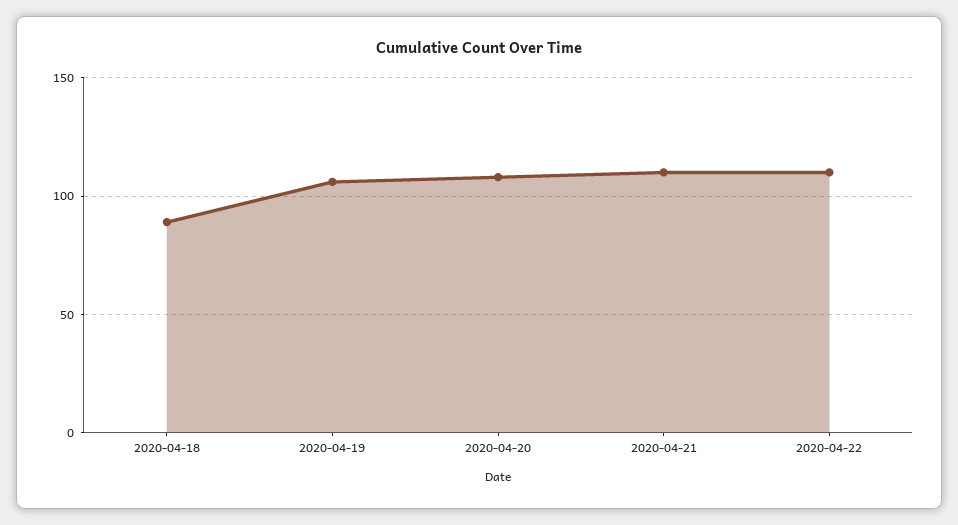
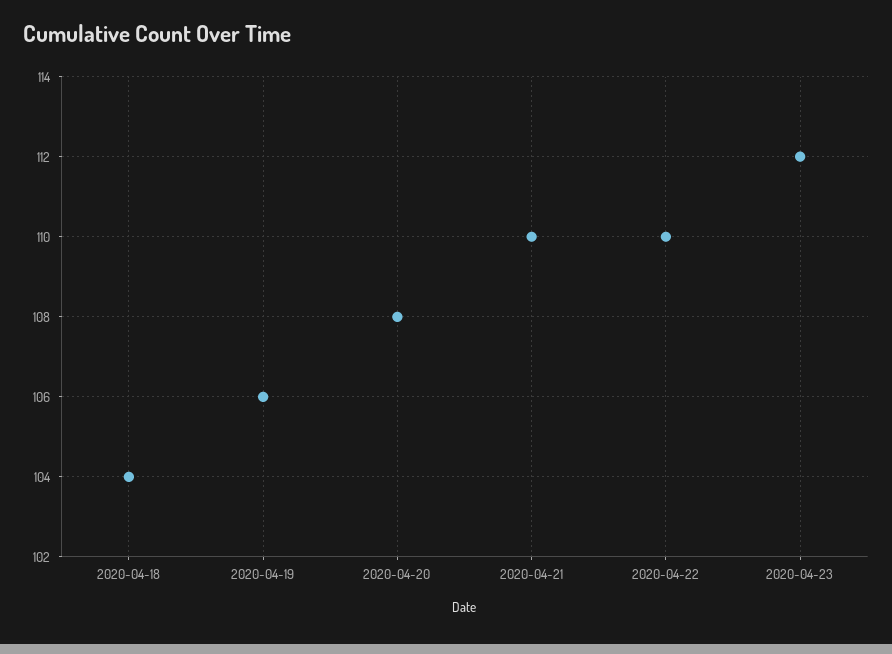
2020-04-18: 90 -> 104
2020-04-23: none -> 112

